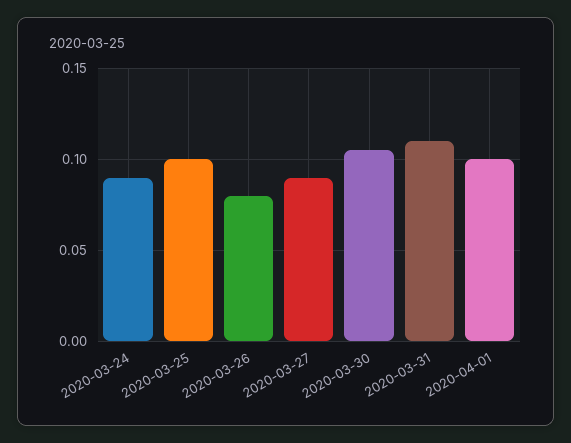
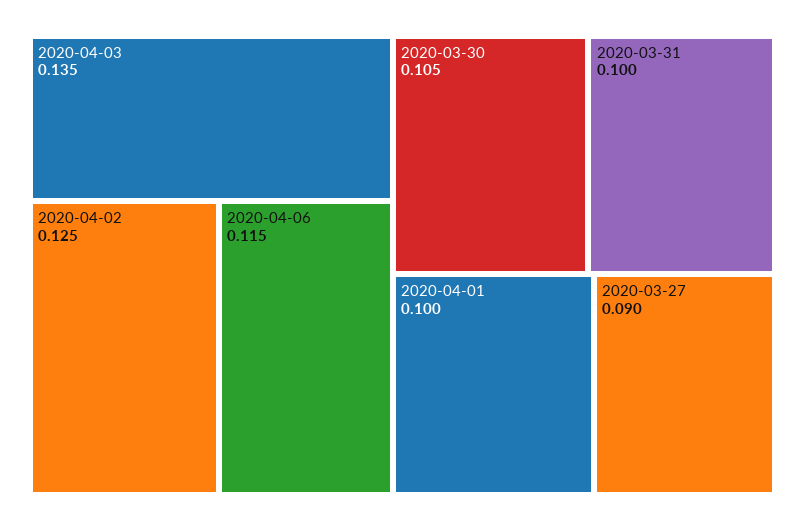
2020-03-24: 0.09 -> none
2020-03-25: 0.1 -> none
2020-03-26: 0.08 -> none
2020-03-31: 0.11 -> 0.1
2020-04-03: none -> 0.135
2020-04-02: none -> 0.125
2020-04-06: none -> 0.115

